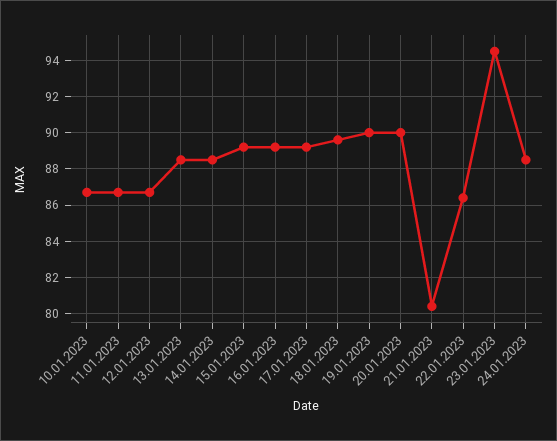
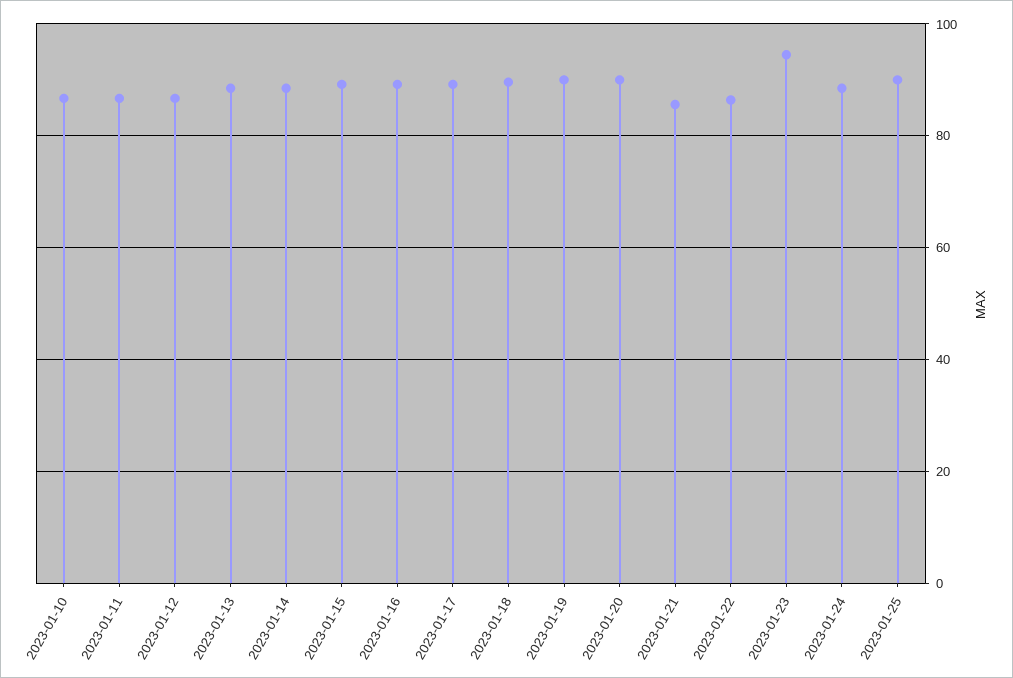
21.01.2023: 80.5 -> 86
2023-01-25: none -> 90

